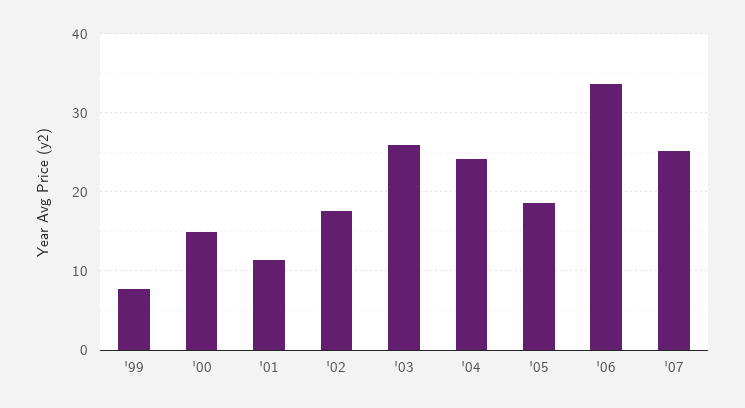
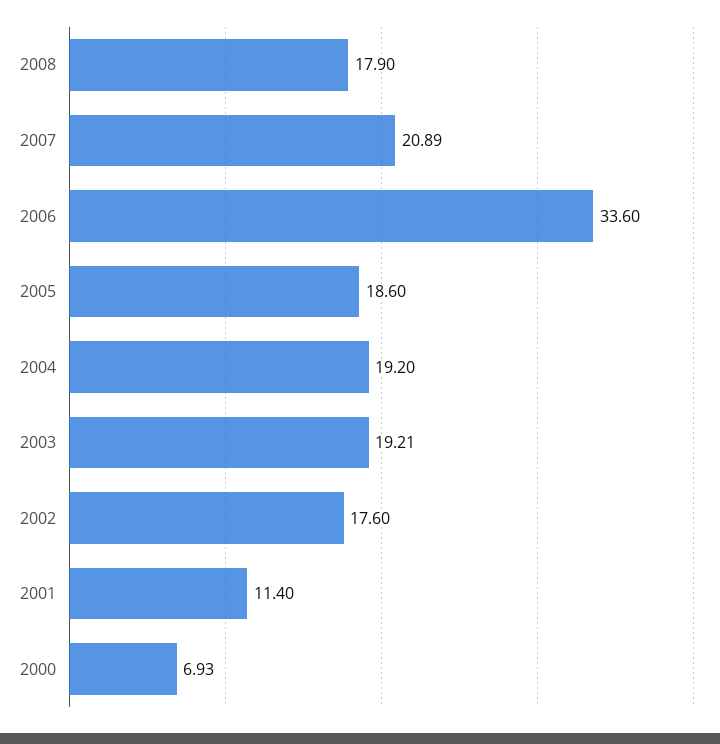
'99: 8 -> none
'00: 15 -> 6.93
'03: 26 -> 19.21
'04: 24 -> 19.2
'07: 25 -> 20.89
2008: none -> 17.9

